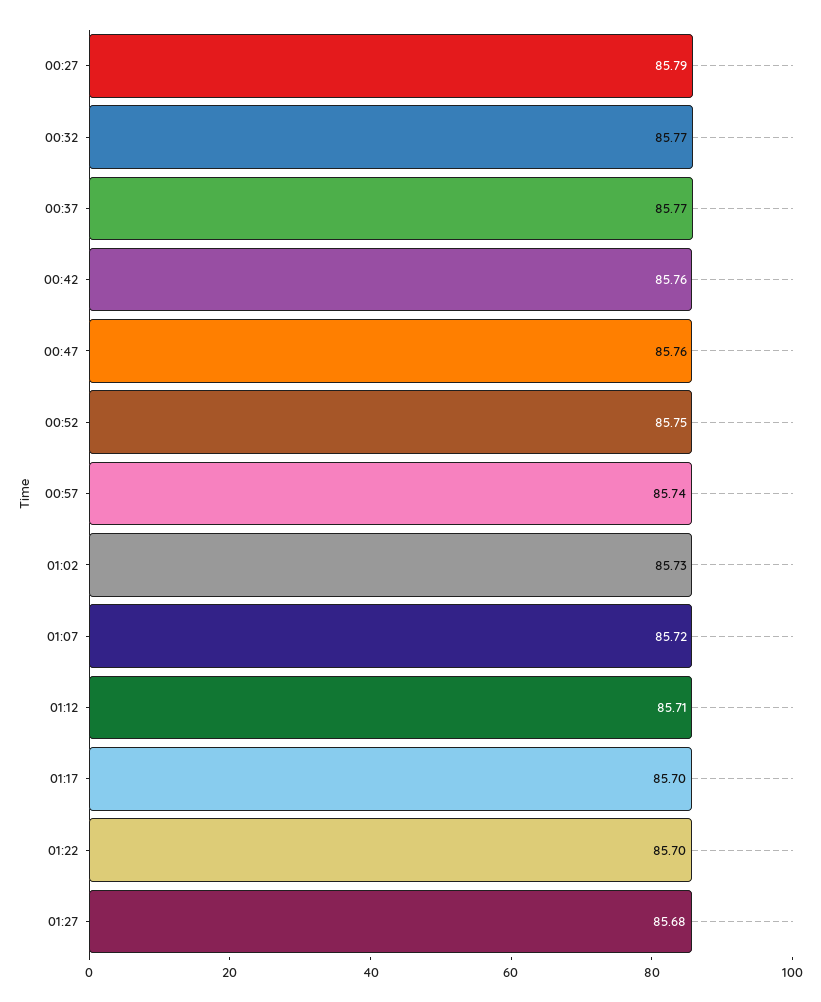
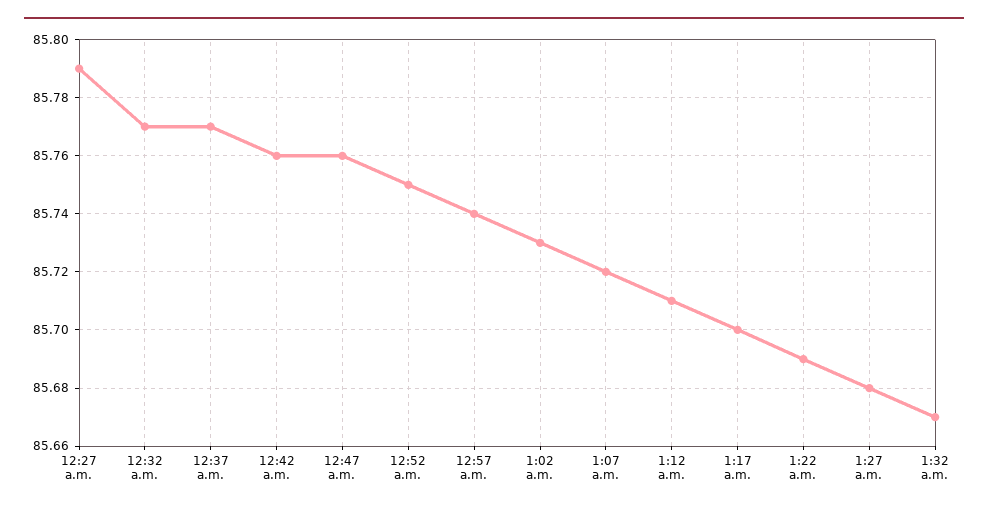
01:22: 85.7 -> 85.69
1:32 a.m.: none -> 85.67

